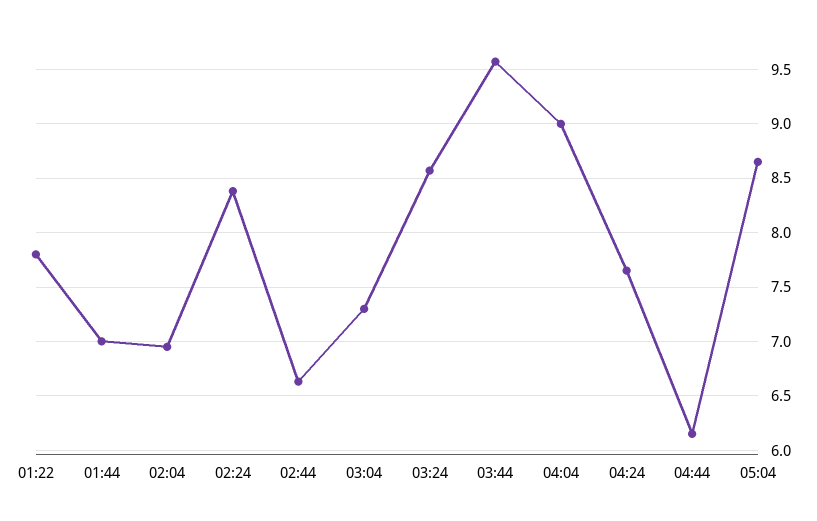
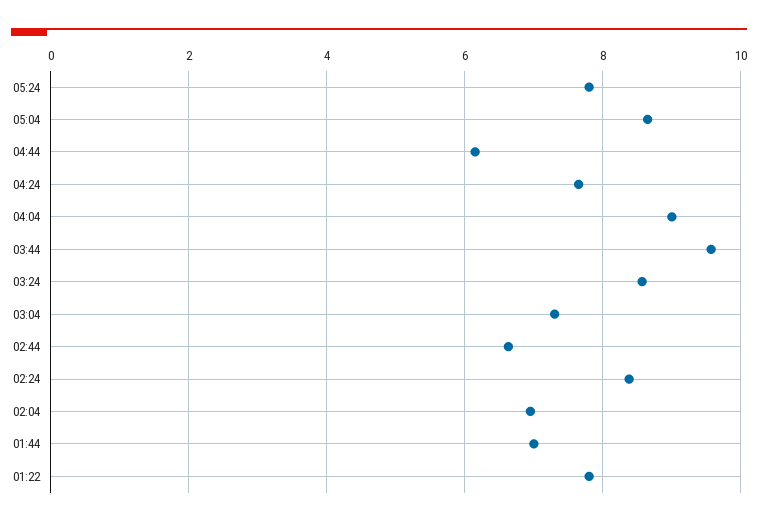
05:24: none -> 7.8

